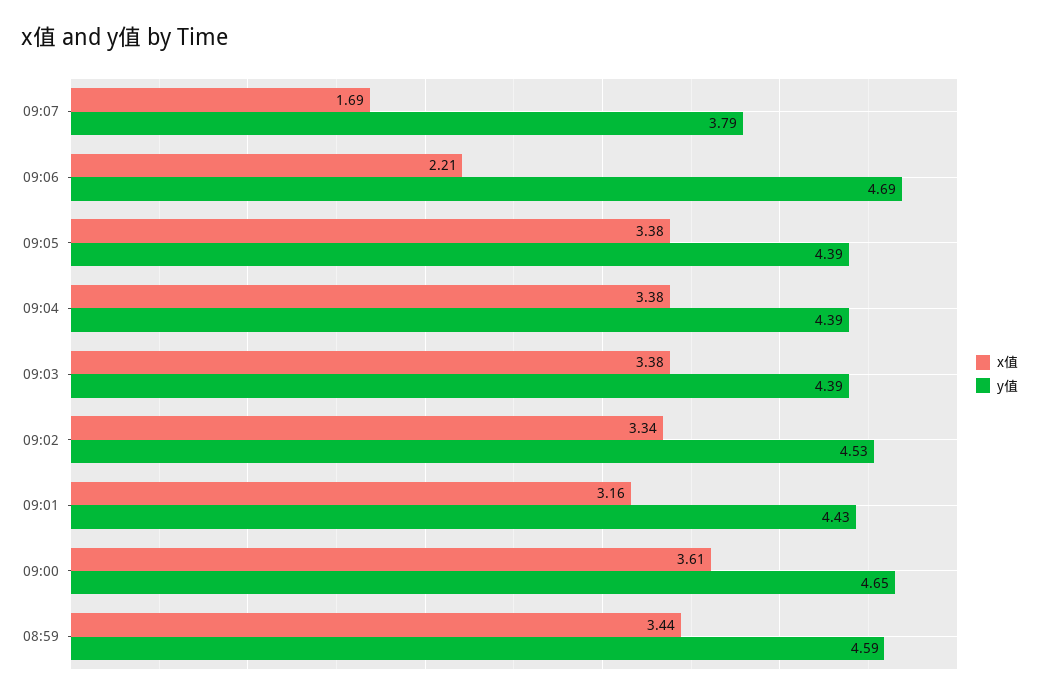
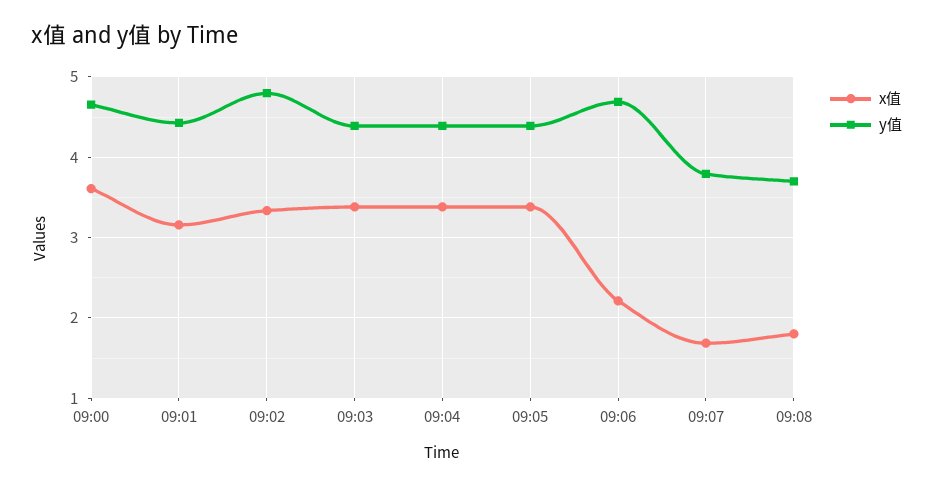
y值, 09:02: 4.53 -> 4.8
x值, 08:59: 3.44 -> none
y值, 08:59: 4.59 -> none
x值, 09:08: none -> 1.8
y值, 09:08: none -> 3.7

